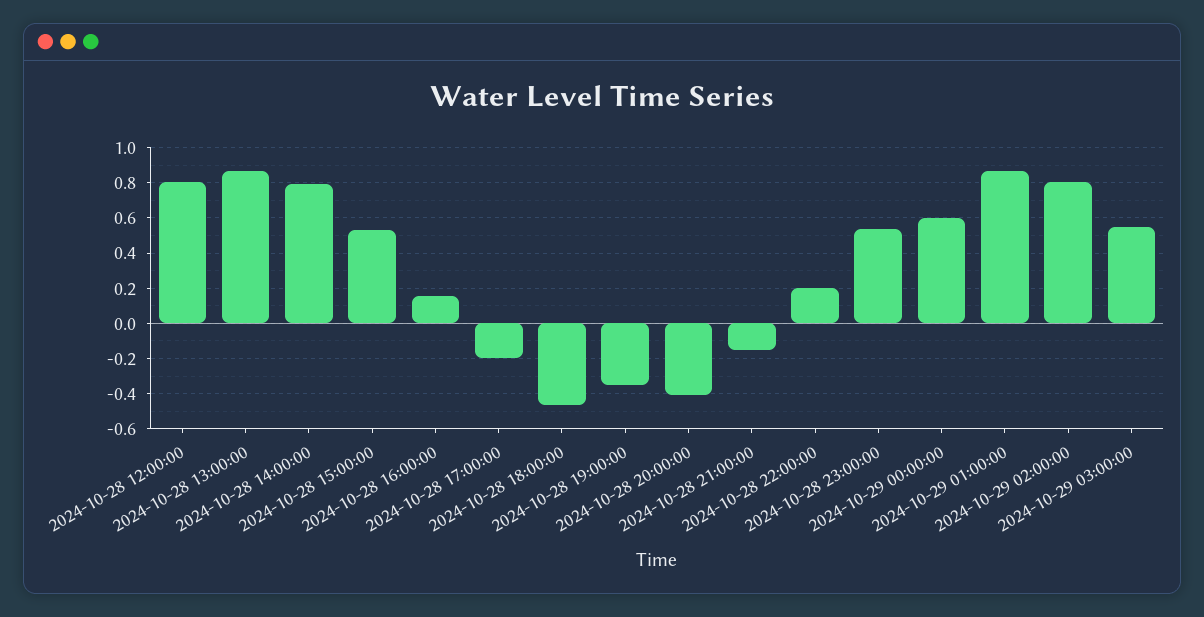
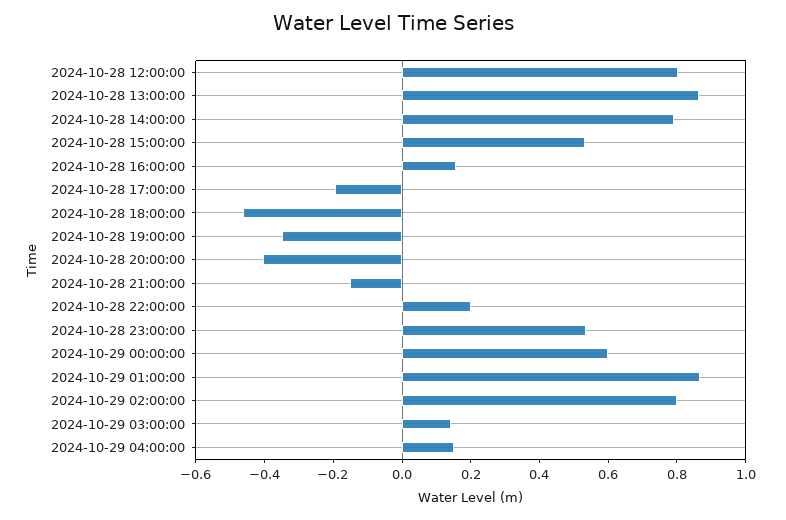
2024-10-29 03:00:00: 0.55 -> 0.15
2024-10-29 04:00:00: none -> 0.15

